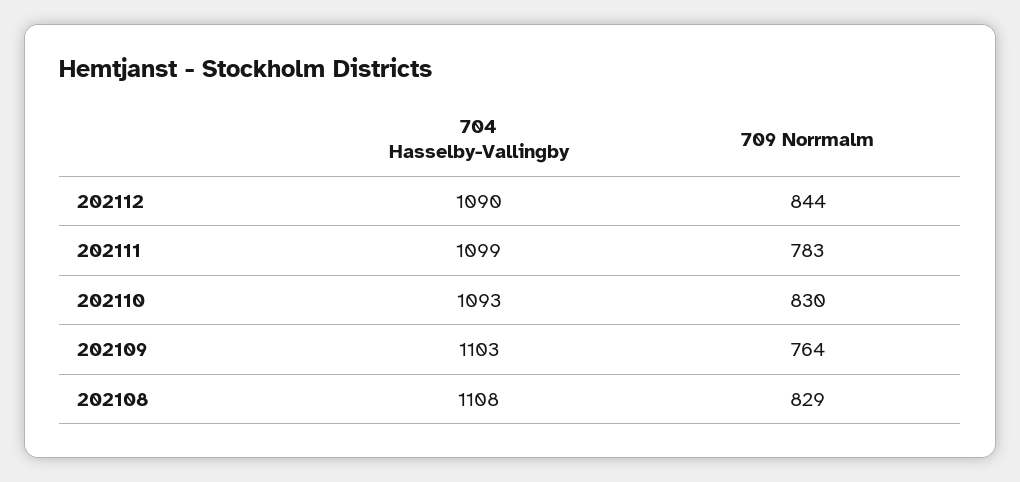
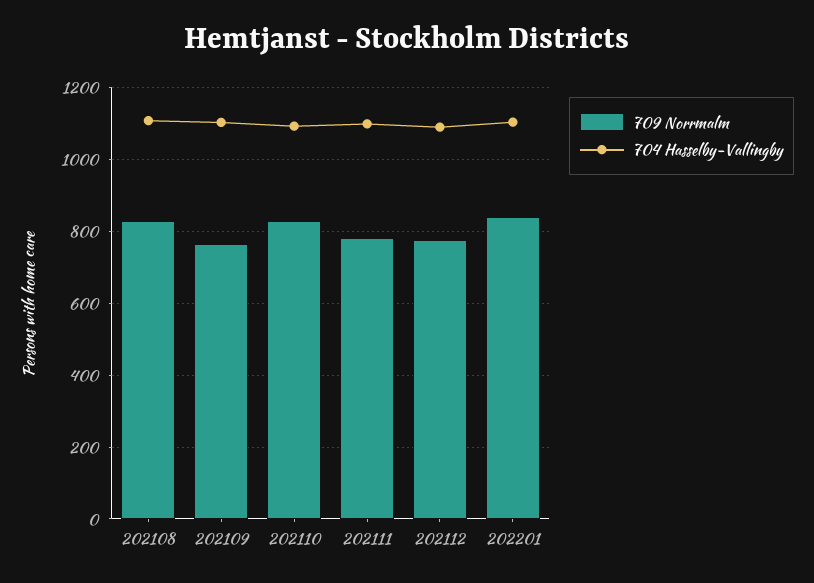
709 Norrmalm, 202112: 844 -> 780
709 Norrmalm, 202201: none -> 840
704 Hasselby-Vallingby, 202201: none -> 1100

